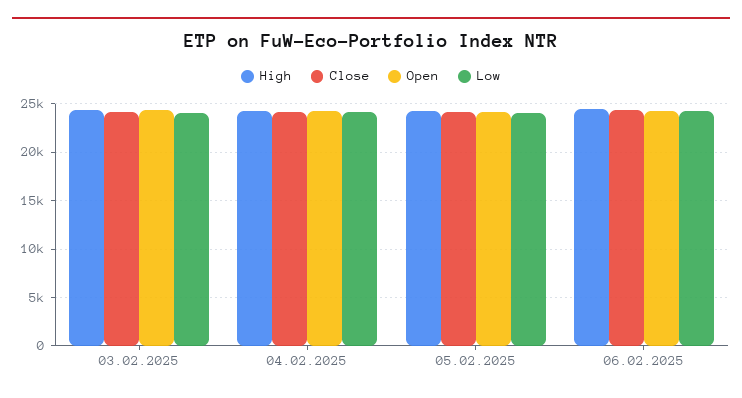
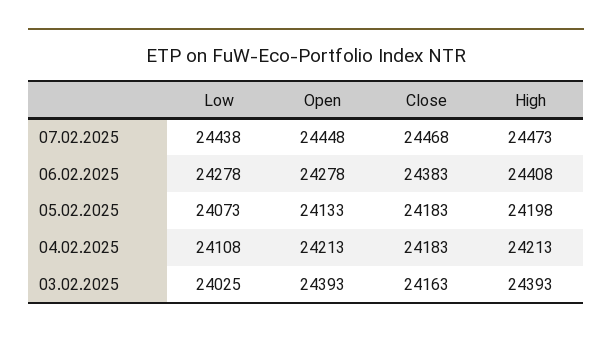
Low, 07.02.2025: none -> 24438
Open, 07.02.2025: none -> 24448
Close, 07.02.2025: none -> 24468
High, 07.02.2025: none -> 24473

